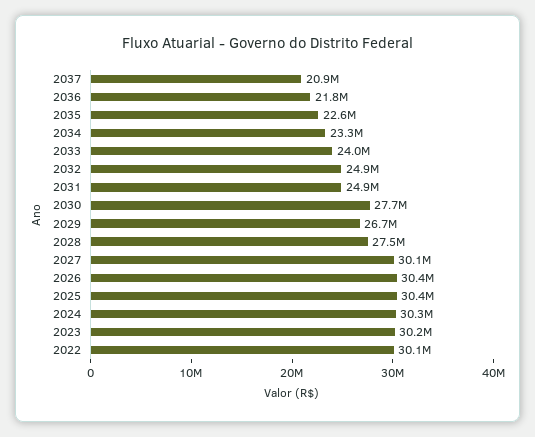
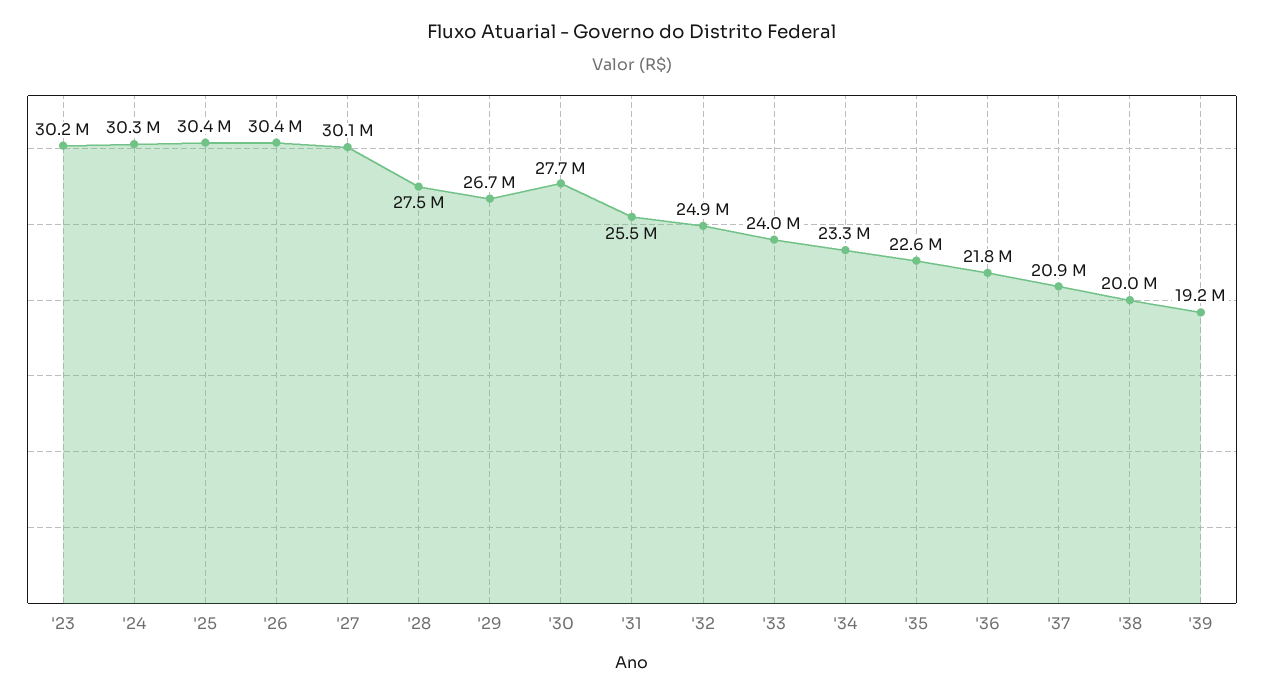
2031: 24900000 -> 25500000
2022: 30100000 -> none
'38: none -> 20000000
'39: none -> 19200000

